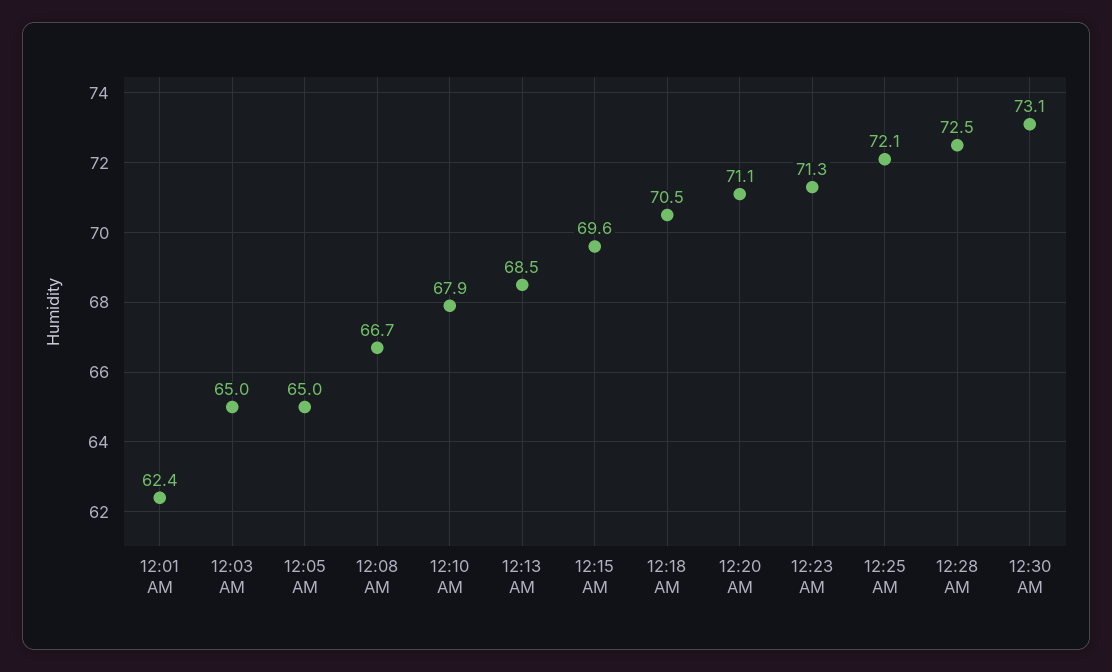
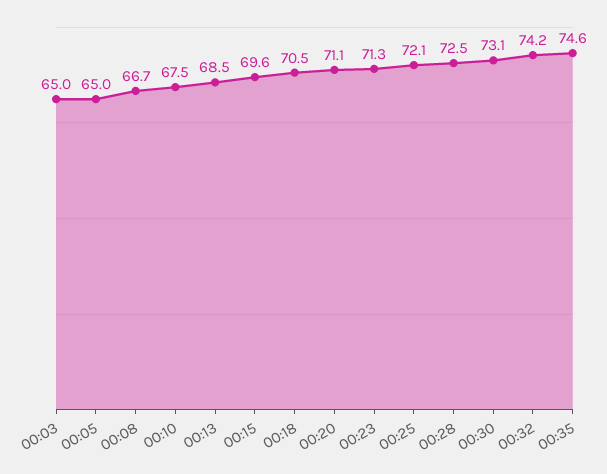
12:01 AM: 62.4 -> none
12:10 AM: 67.9 -> 67.5
00:32: none -> 74.2
00:35: none -> 74.6

